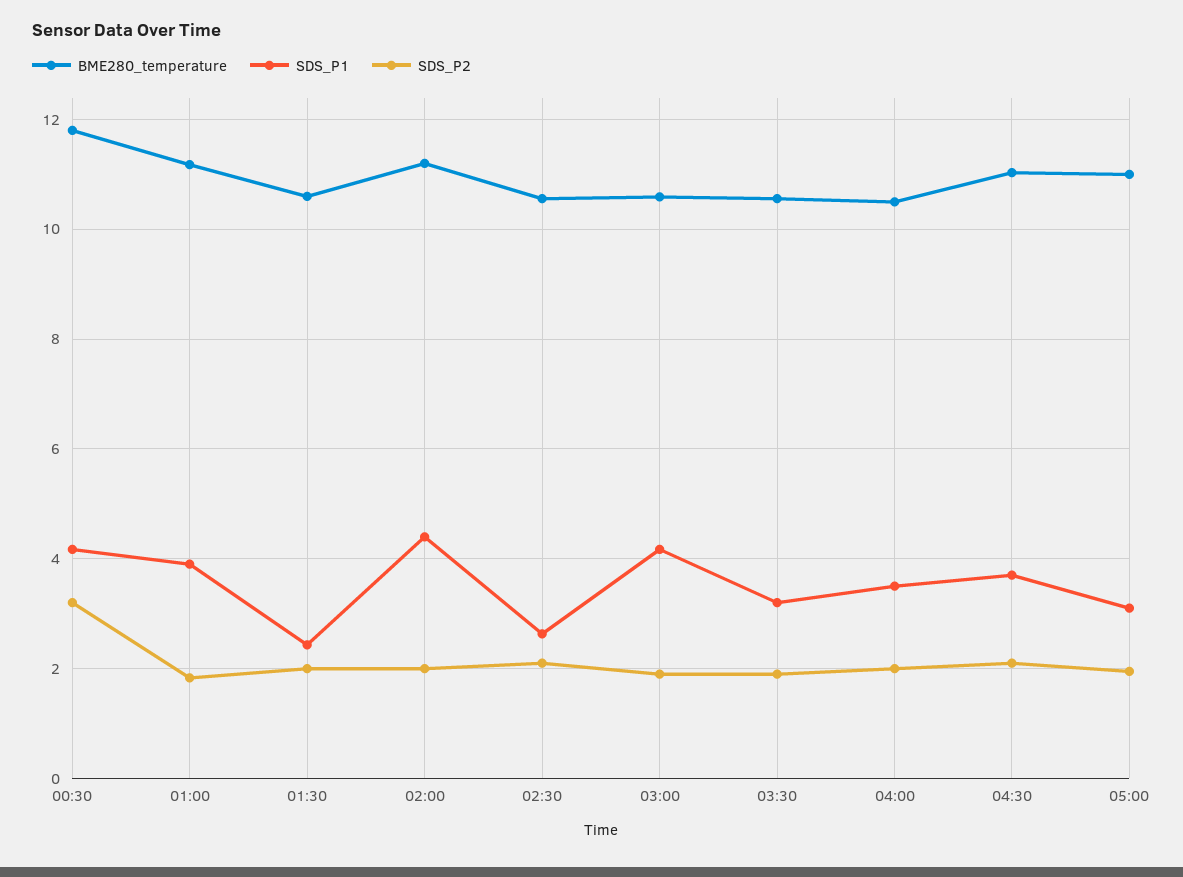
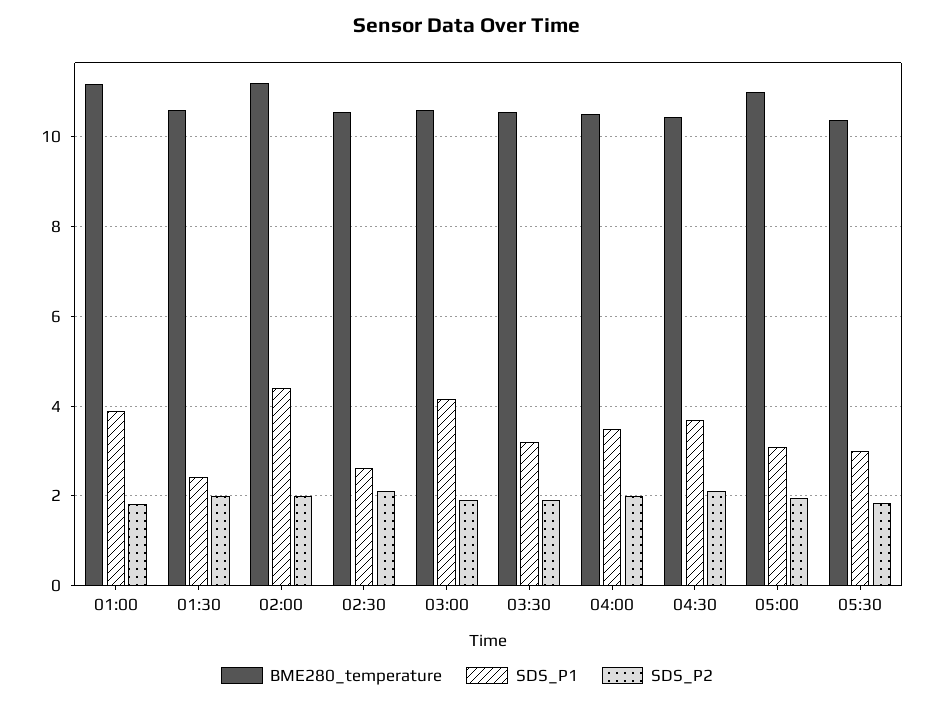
BME280_temperature, 00:30: 11.8 -> none
SDS_P1, 00:30: 4.2 -> none
SDS_P2, 00:30: 3.2 -> none
BME280_temperature, 04:30: 11 -> 10.4
BME280_temperature, 05:30: none -> 10.4
SDS_P1, 05:30: none -> 3
SDS_P2, 05:30: none -> 1.8

